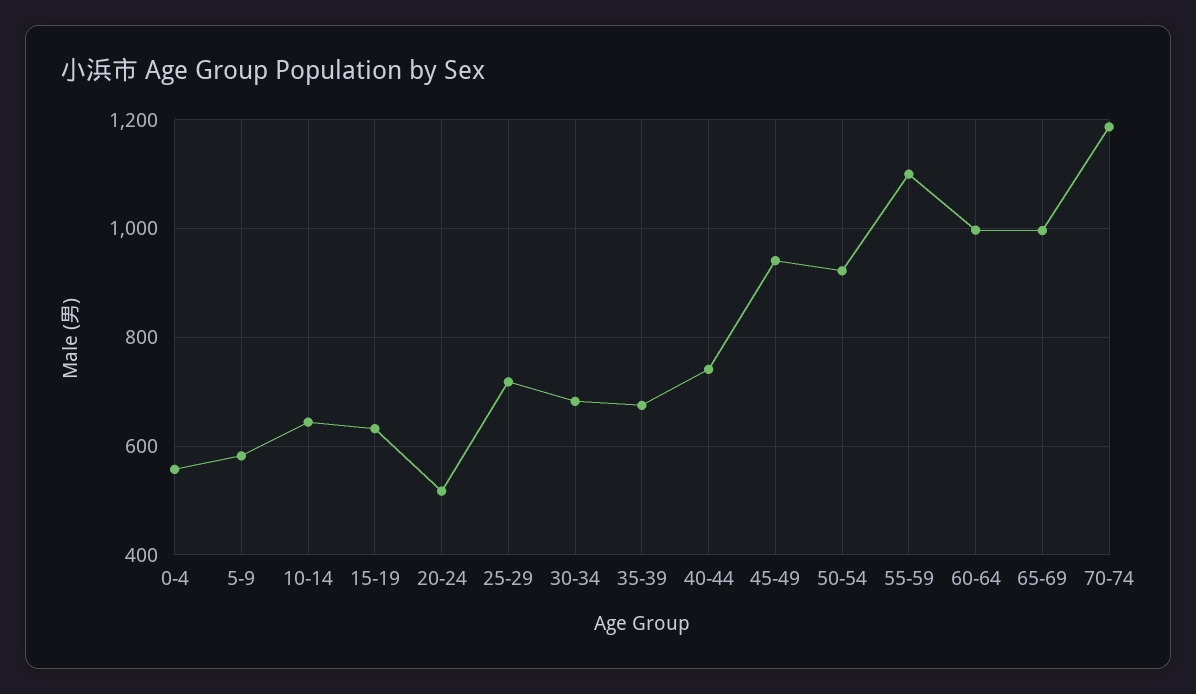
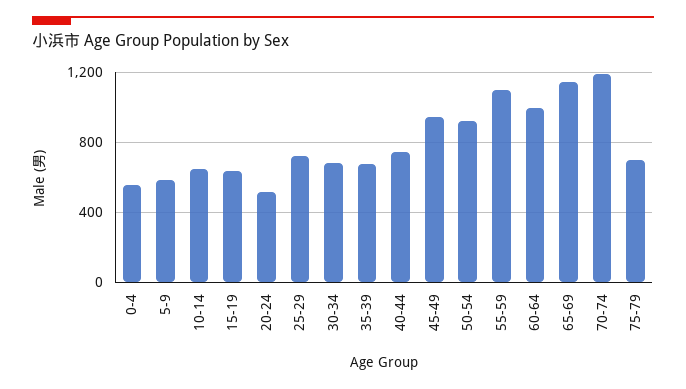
65-69: 1000 -> 1150
75-79: none -> 700

